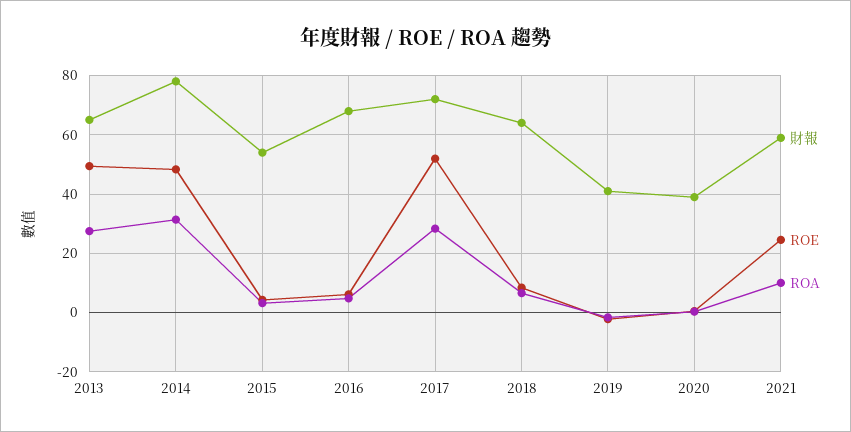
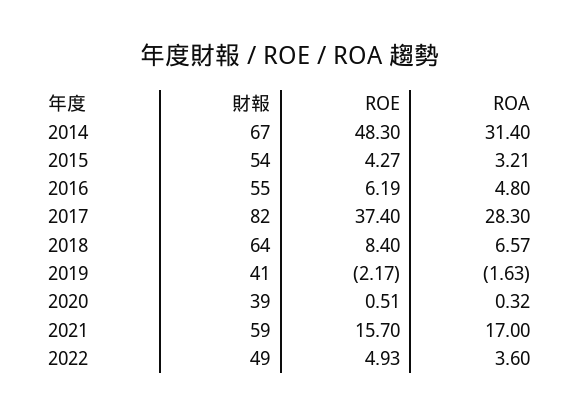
財報, 2013: 65 -> none
ROE, 2013: 50 -> none
ROA, 2013: 27.5 -> none
財報, 2014: 77.5 -> 67
財報, 2016: 67.5 -> 55
財報, 2017: 72.5 -> 82
ROE, 2017: 52.5 -> 37.4
ROE, 2021: 25 -> 15.7
ROA, 2021: 10 -> 17
財報, 2022: none -> 49
ROE, 2022: none -> 4.93
ROA, 2022: none -> 3.6

